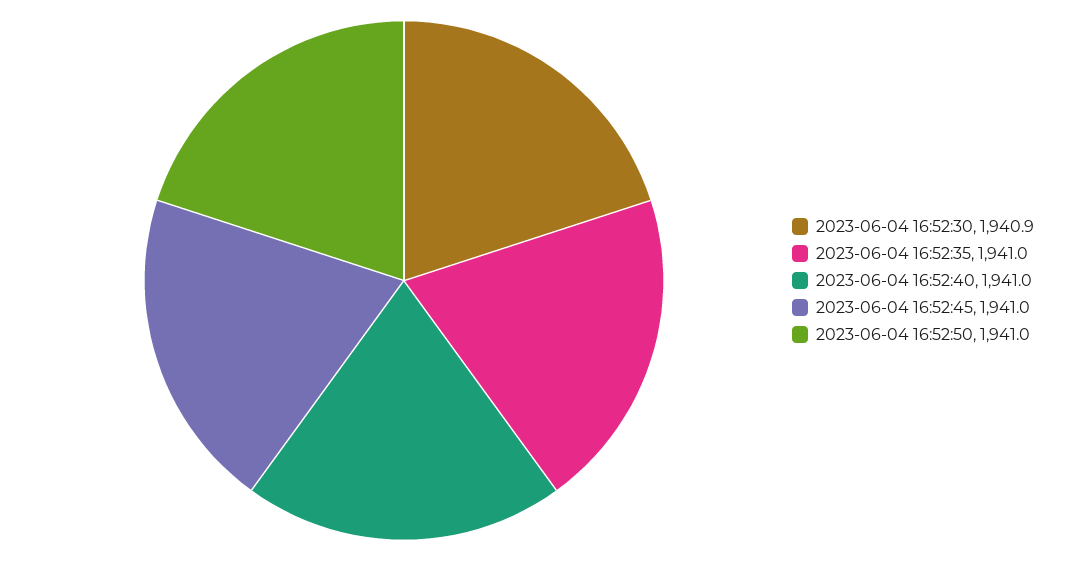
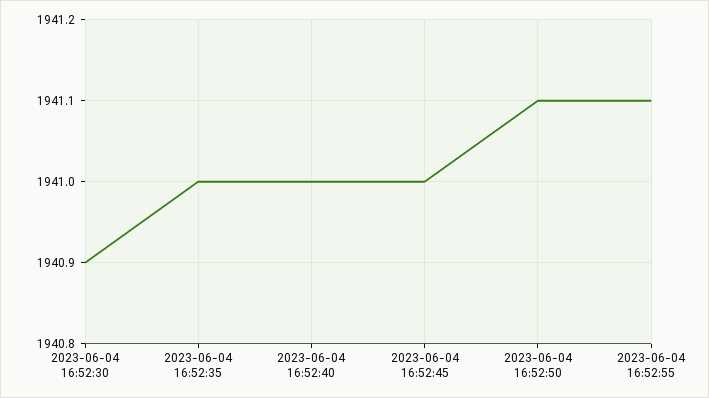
2023-06-04 16:52:50: 1941 -> 1941.1
2023-06-04 16:52:55: none -> 1941.1

